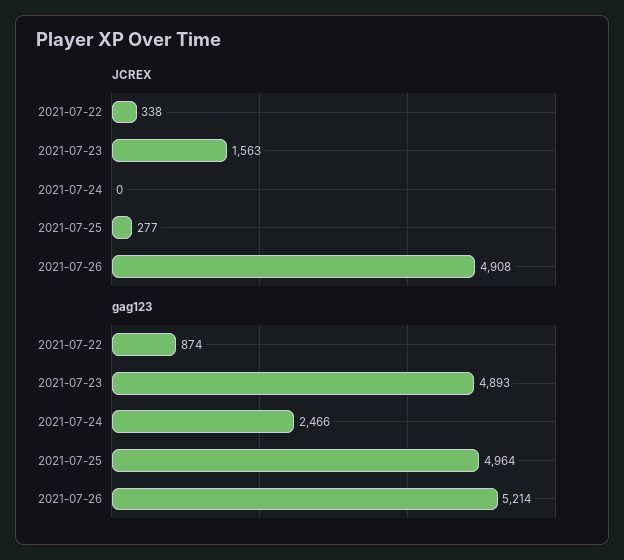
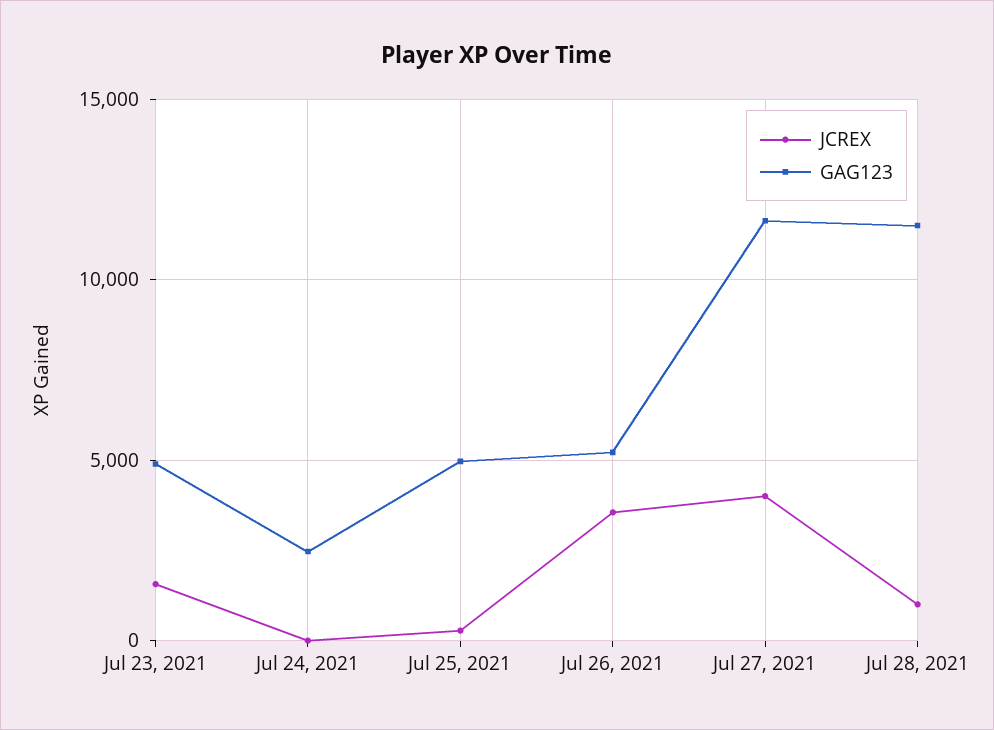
JCREX, 2021-07-22: 338 -> none
JCREX, 2021-07-26: 4908 -> 3500
gag123, 2021-07-22: 874 -> none
JCREX, Jul 27, 2021: none -> 4000
gag123, Jul 27, 2021: none -> 11500
JCREX, Jul 28, 2021: none -> 1000
gag123, Jul 28, 2021: none -> 11500

